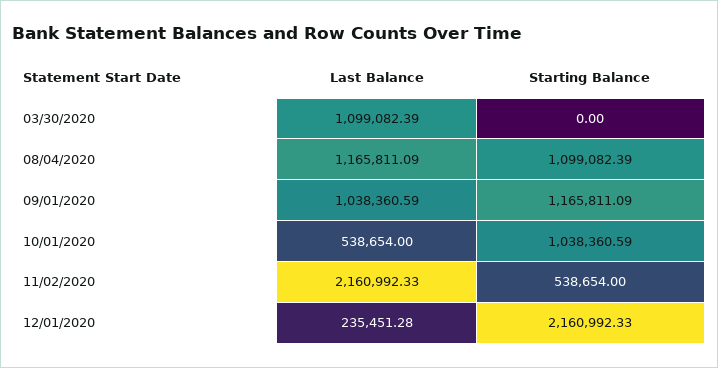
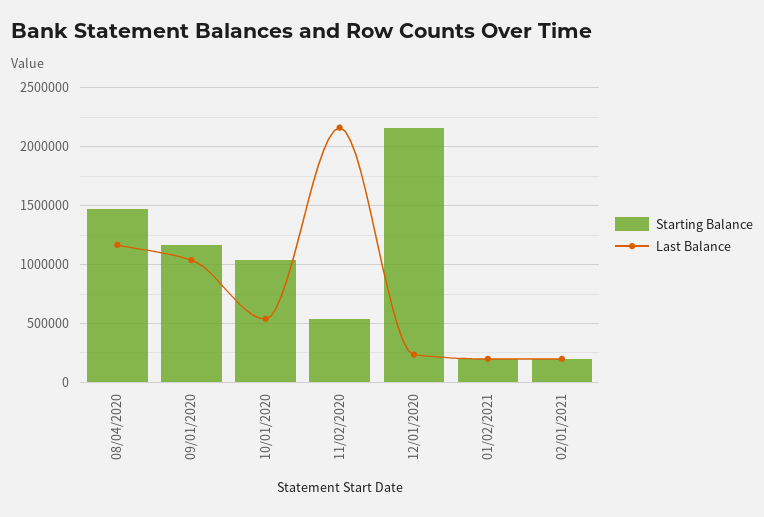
Last Balance, 03/30/2020: 1099082.39 -> none
Starting Balance, 03/30/2020: 0 -> none
Starting Balance, 08/04/2020: 1099082.39 -> 1500000
Starting Balance, 01/02/2021: none -> 200000
Last Balance, 01/02/2021: none -> 200000
Starting Balance, 02/01/2021: none -> 200000
Last Balance, 02/01/2021: none -> 200000

